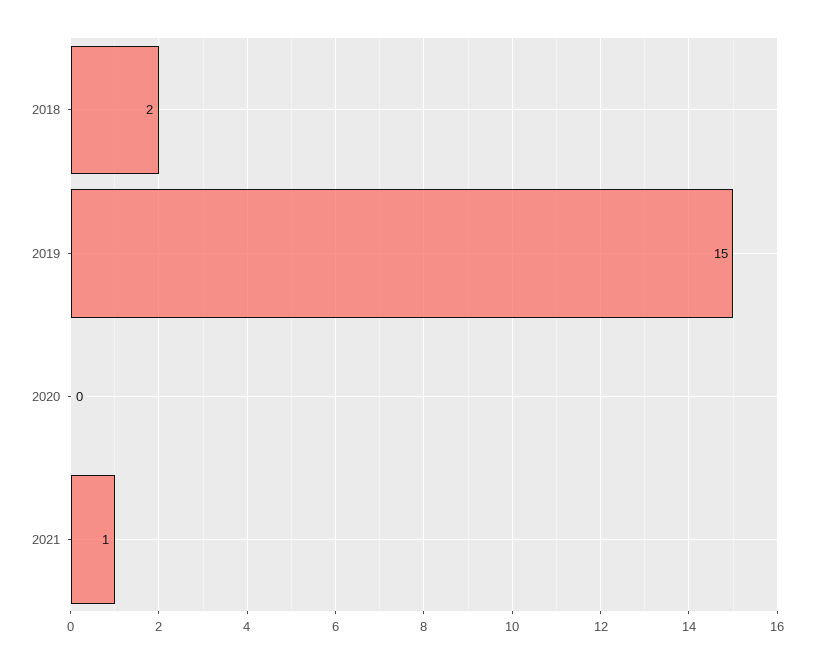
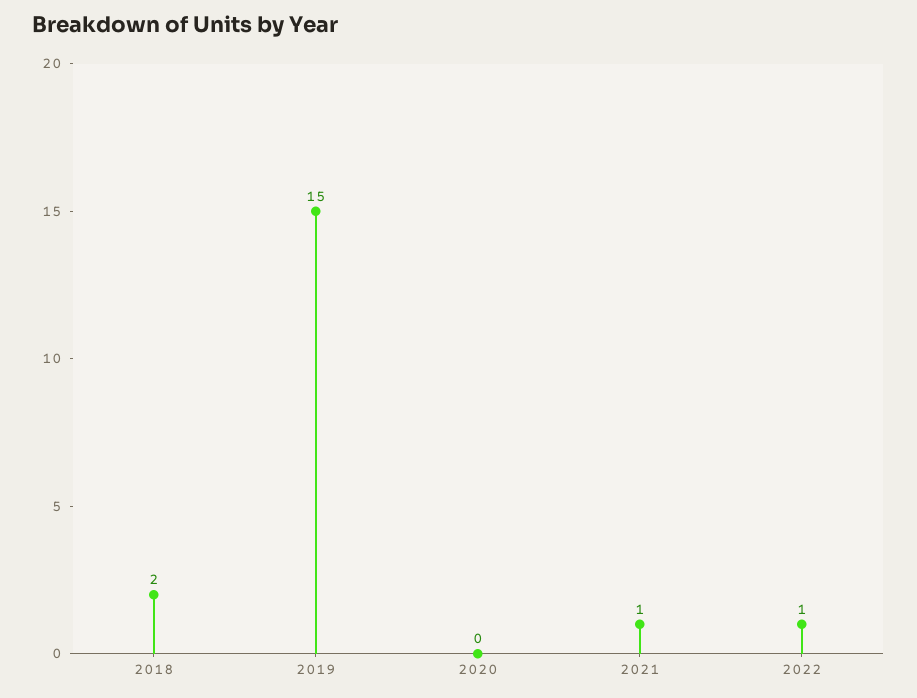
2022: none -> 1

